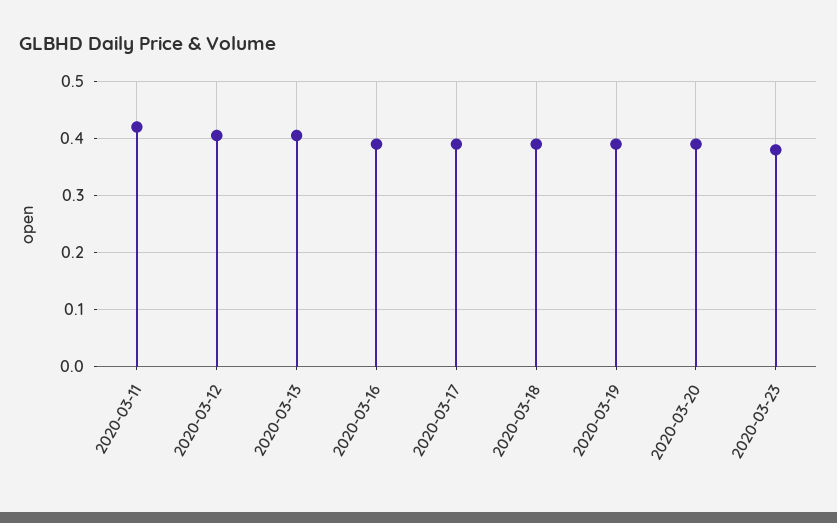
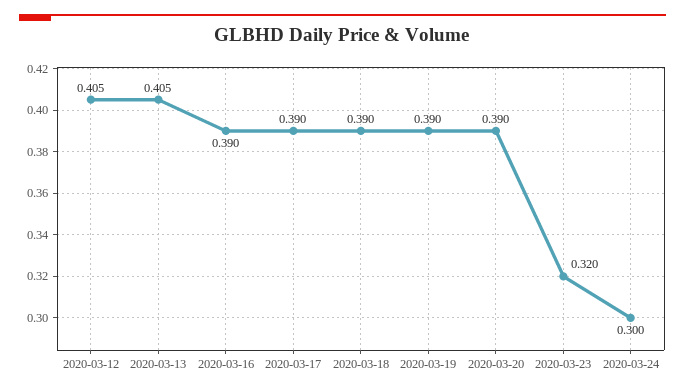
2020-03-11: 0.42 -> none
2020-03-23: 0.38 -> 0.32
2020-03-24: none -> 0.3

